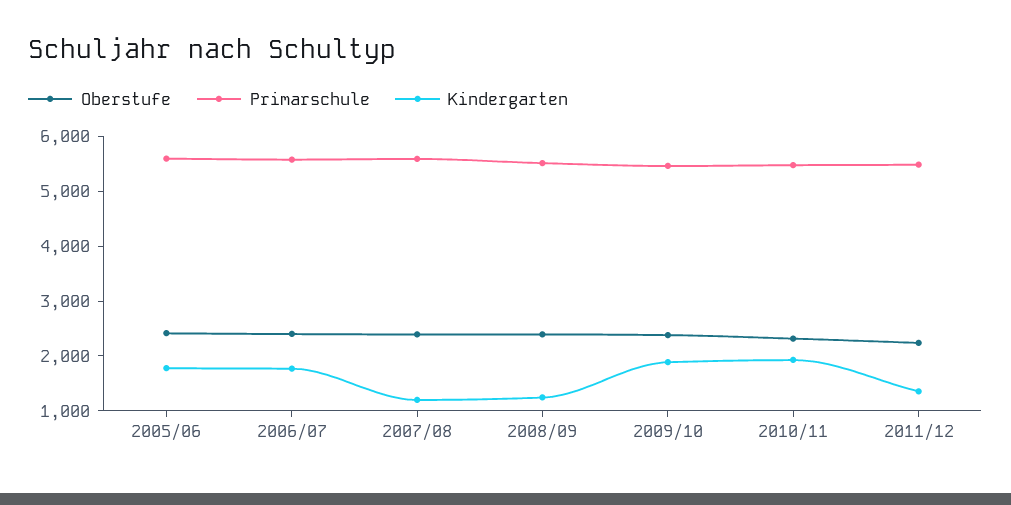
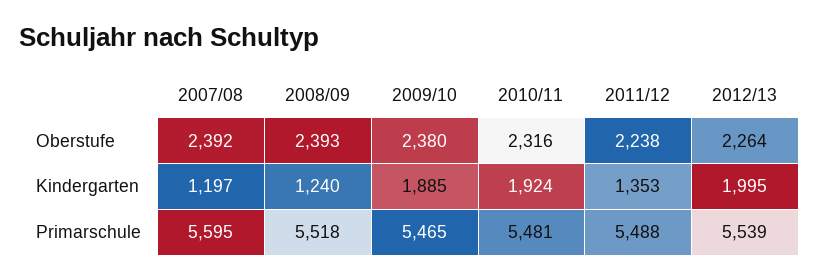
Oberstufe, 2005/06: 2400 -> none
Primarschule, 2005/06: 5600 -> none
Kindergarten, 2005/06: 1800 -> none
Oberstufe, 2006/07: 2400 -> none
Primarschule, 2006/07: 5600 -> none
Kindergarten, 2006/07: 1800 -> none
Oberstufe, 2012/13: none -> 2264
Kindergarten, 2012/13: none -> 1995
Primarschule, 2012/13: none -> 5539

